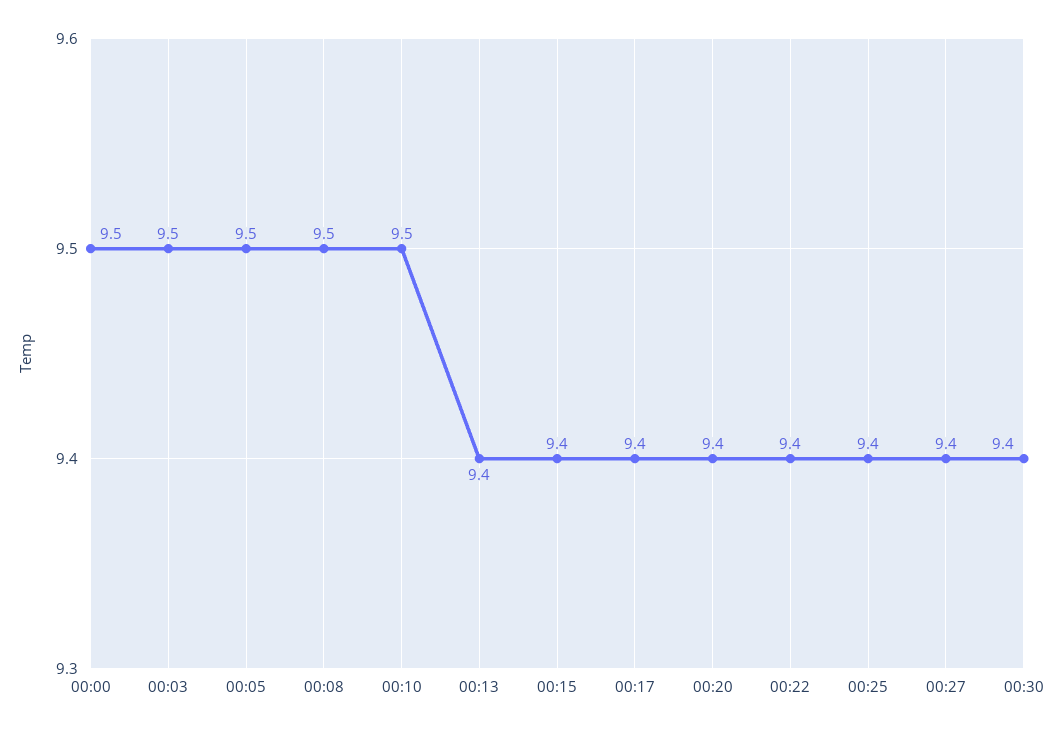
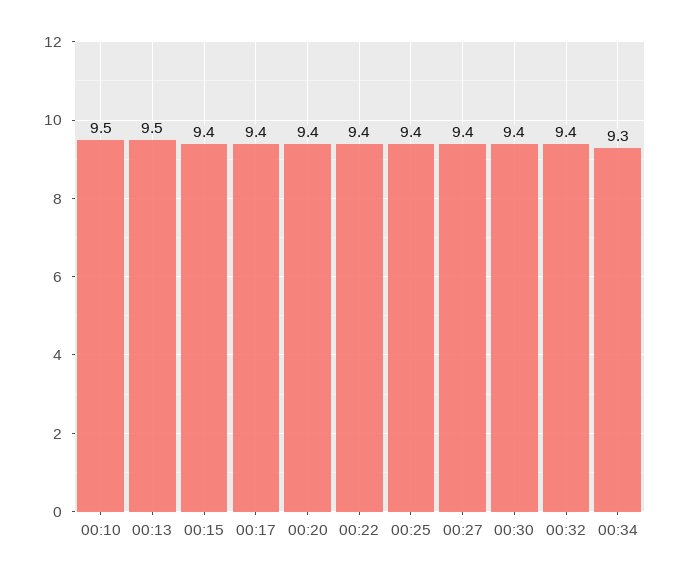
00:00: 9.5 -> none
00:03: 9.5 -> none
00:05: 9.5 -> none
00:08: 9.5 -> none
00:13: 9.4 -> 9.5
00:32: none -> 9.4
00:34: none -> 9.3

